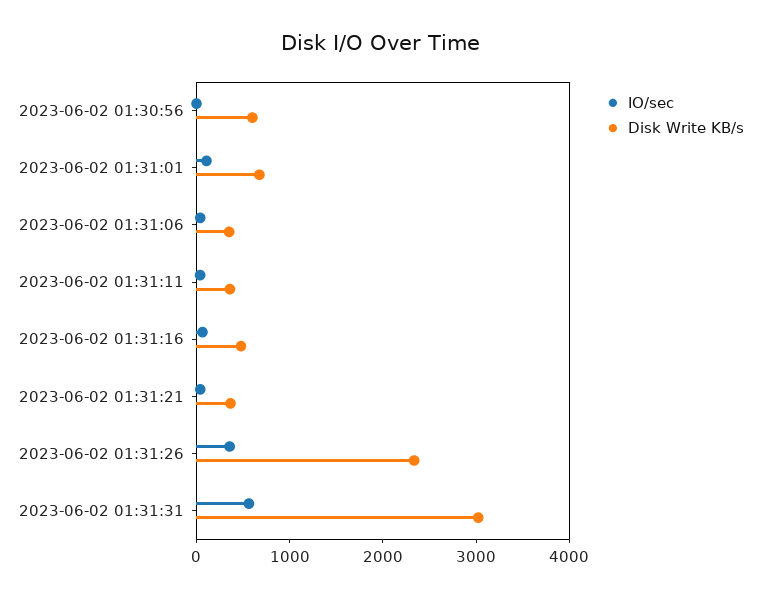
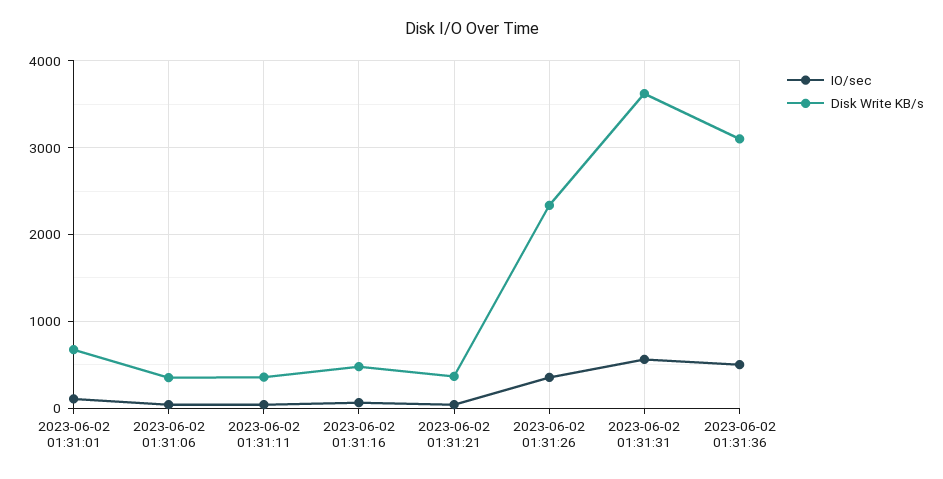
IO/sec, 2023-06-02 01:30:56: 0 -> none
Disk Write KB/s, 2023-06-02 01:30:56: 600 -> none
Disk Write KB/s, 2023-06-02 01:31:31: 3000 -> 3600
IO/sec, 2023-06-02 01:31:36: none -> 500
Disk Write KB/s, 2023-06-02 01:31:36: none -> 3100

